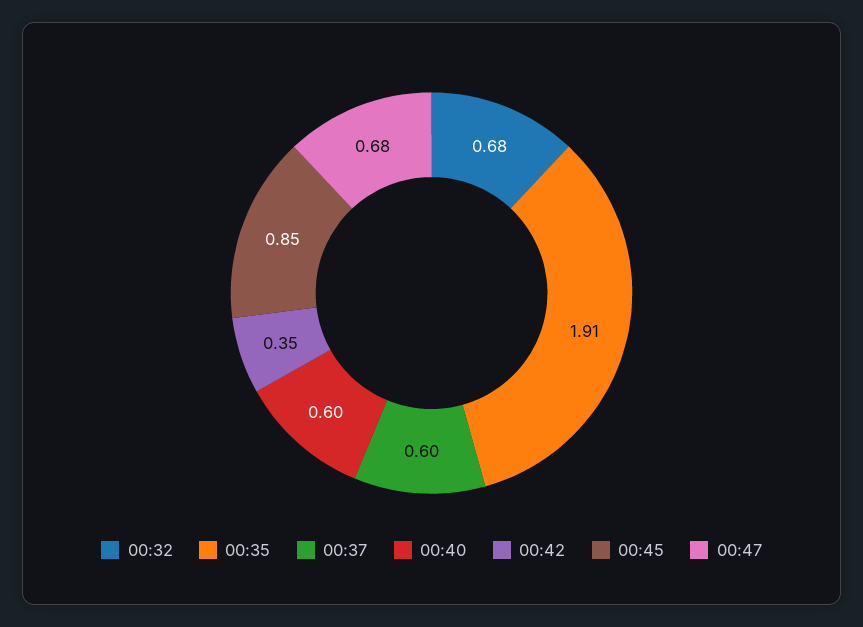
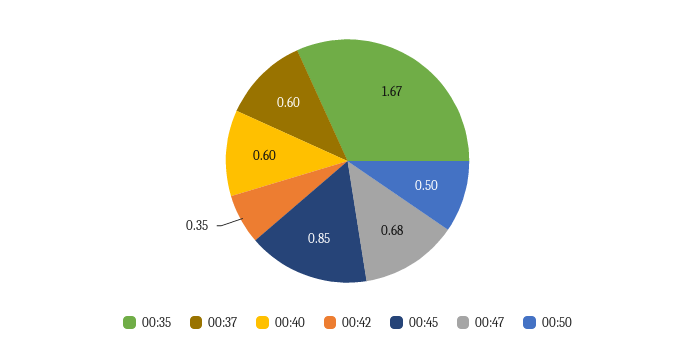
00:32: 0.68 -> none
00:35: 1.91 -> 1.67
00:50: none -> 0.5

